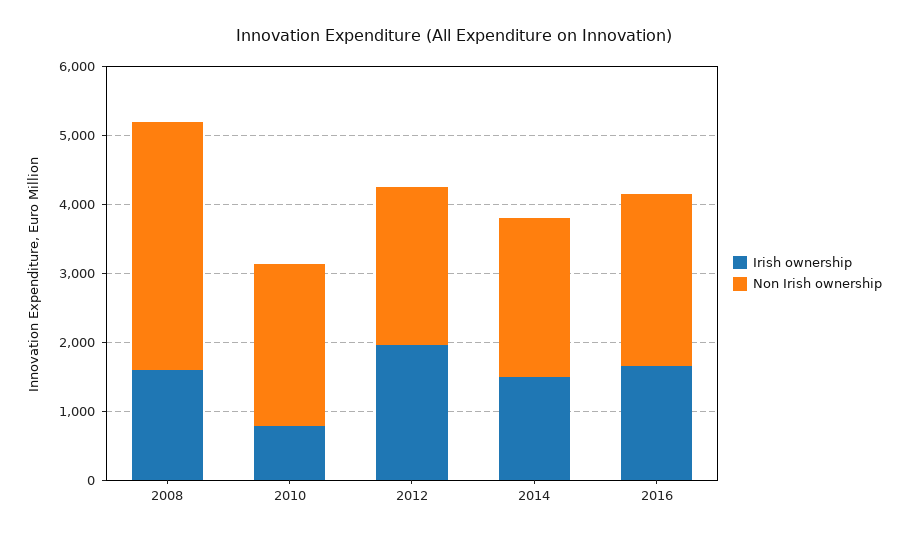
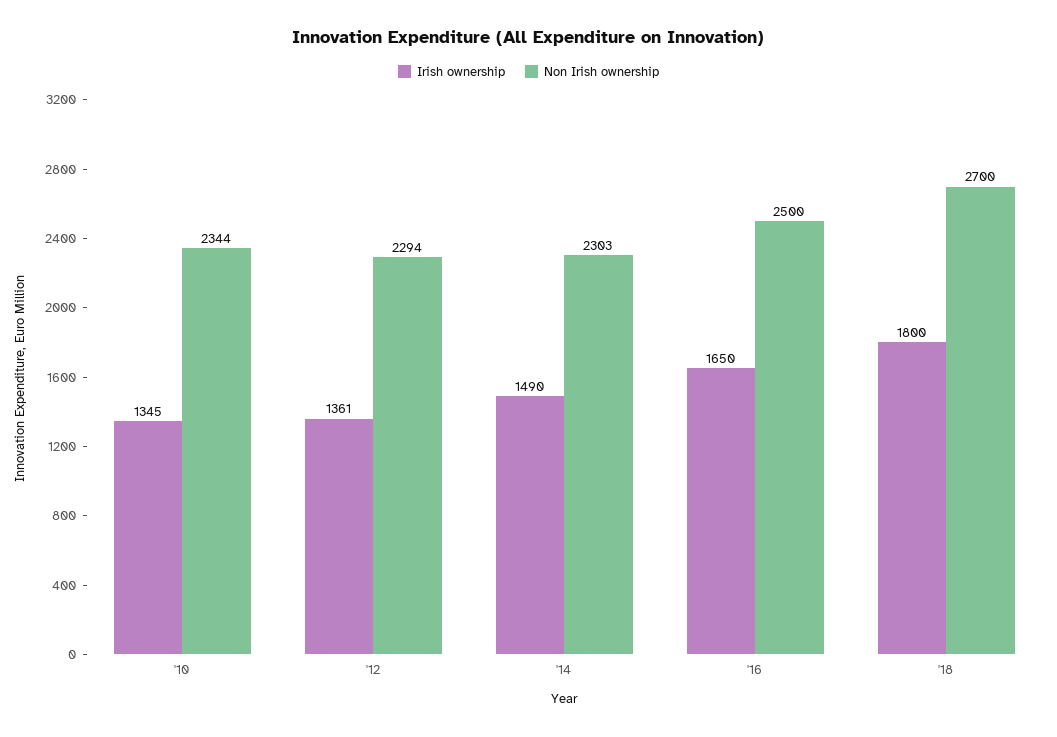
Irish ownership, 2008: 1600 -> none
Non Irish ownership, 2008: 3600 -> none
Irish ownership, 2010: 800 -> 1345
Irish ownership, 2012: 2000 -> 1361
Irish ownership, '18: none -> 1800
Non Irish ownership, '18: none -> 2700

